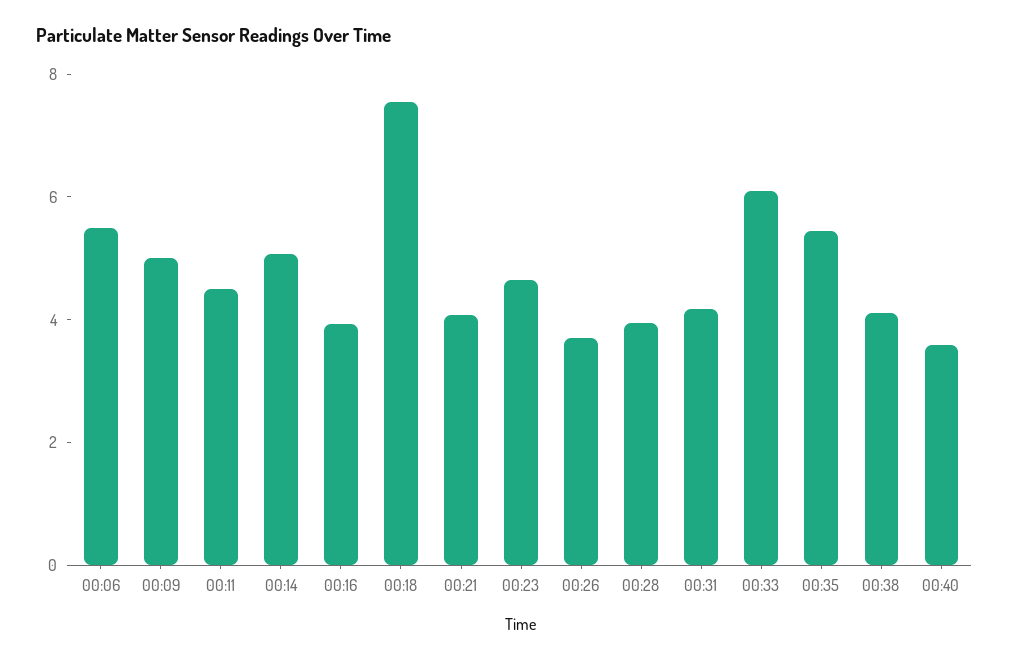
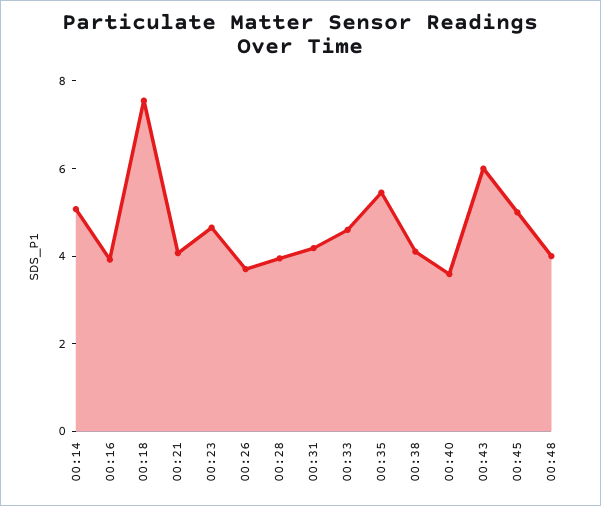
00:06: 5.5 -> none
00:09: 5 -> none
00:11: 4.5 -> none
00:33: 6 -> 4.5
00:43: none -> 6
00:45: none -> 5
00:48: none -> 4

